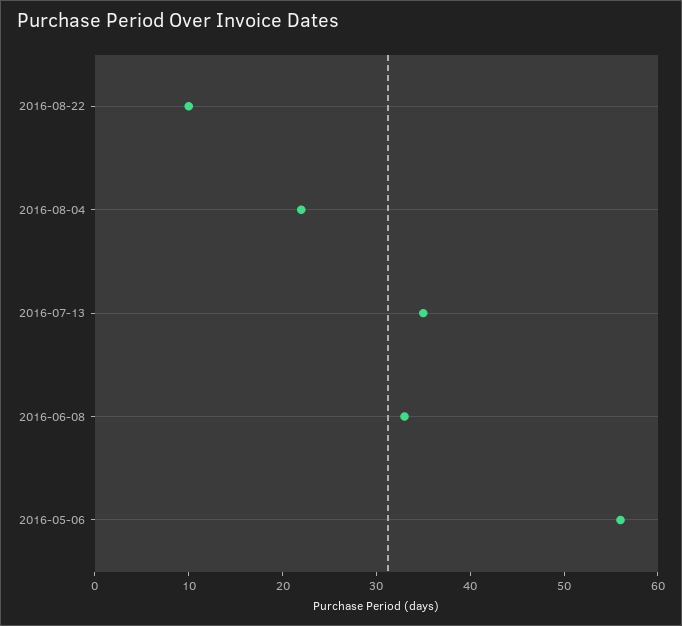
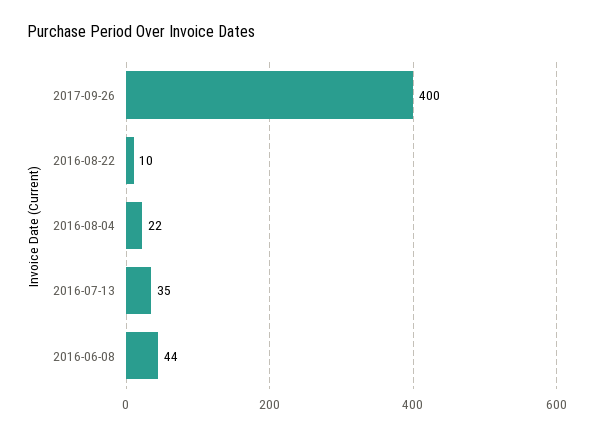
2016-06-08: 33 -> 44
2016-05-06: 56 -> none
2017-09-26: none -> 400

